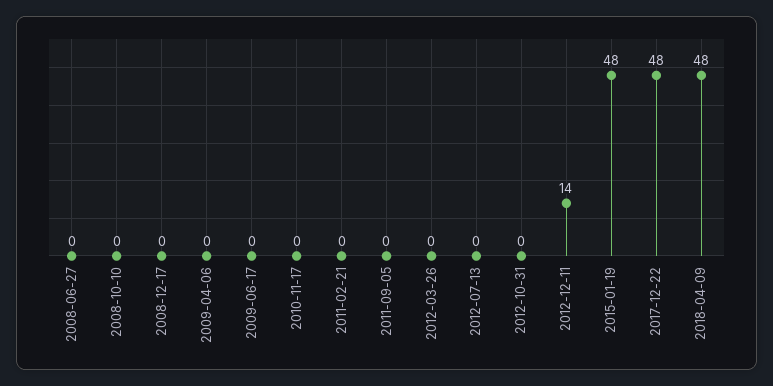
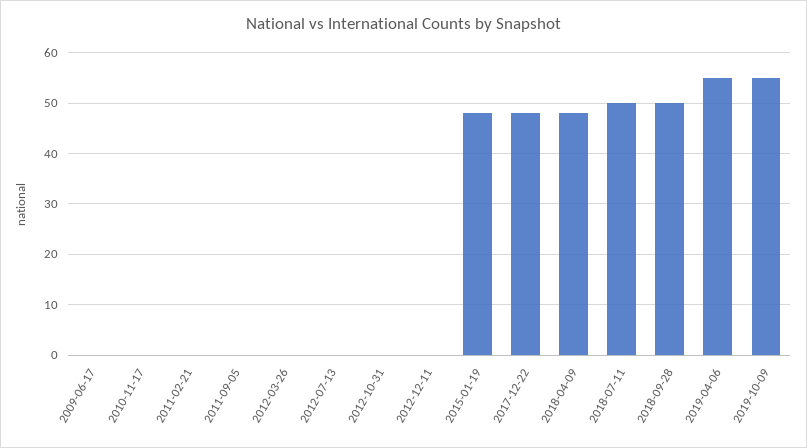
2008-06-27: 0 -> none
2008-10-10: 0 -> none
2008-12-17: 0 -> none
2009-04-06: 0 -> none
2012-12-11: 14 -> 0
2018-07-11: none -> 50
2018-09-28: none -> 50
2019-04-06: none -> 55
2019-10-09: none -> 55

